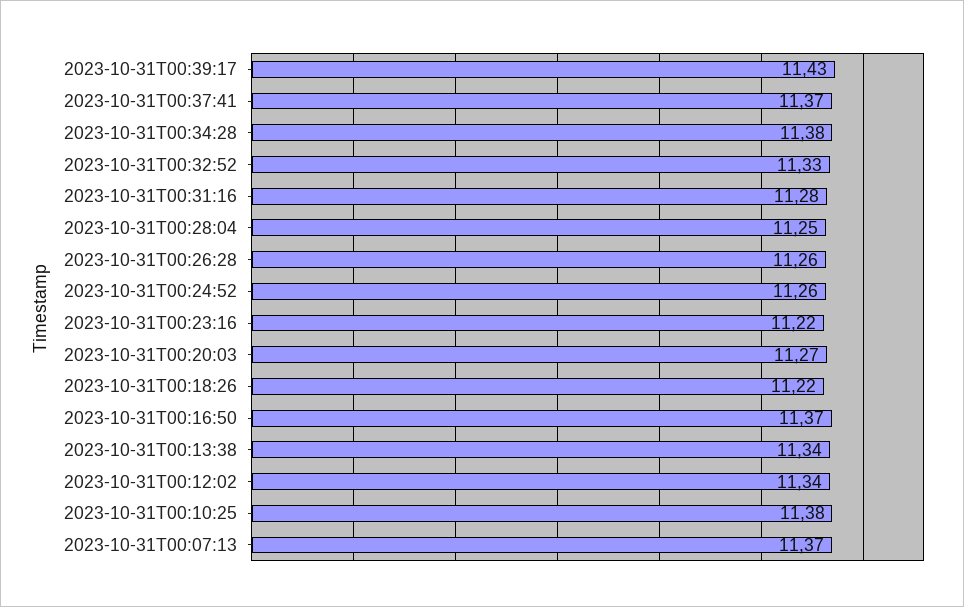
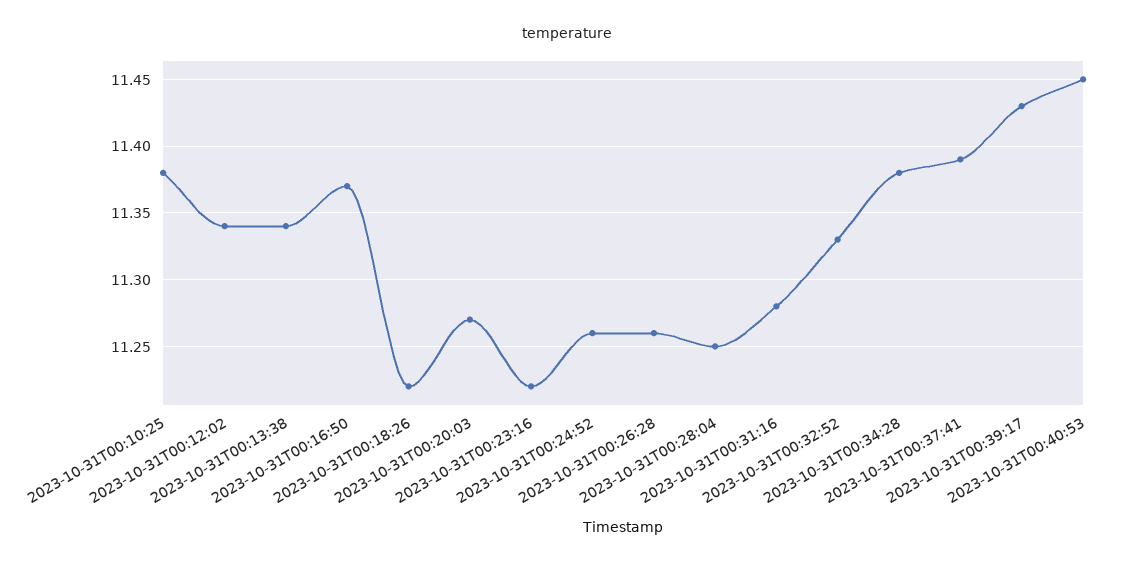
2023-10-31T00:37:41: 11.37 -> 11.39
2023-10-31T00:07:13: 11.37 -> none
2023-10-31T00:40:53: none -> 11.45

